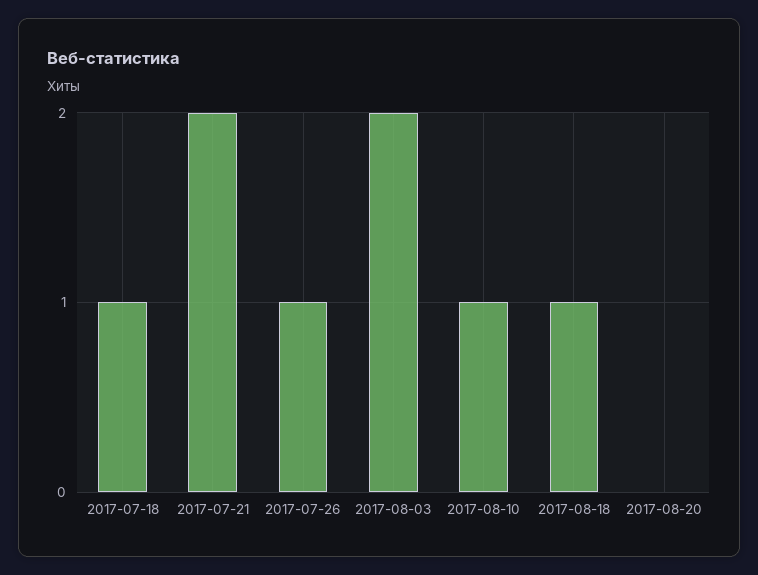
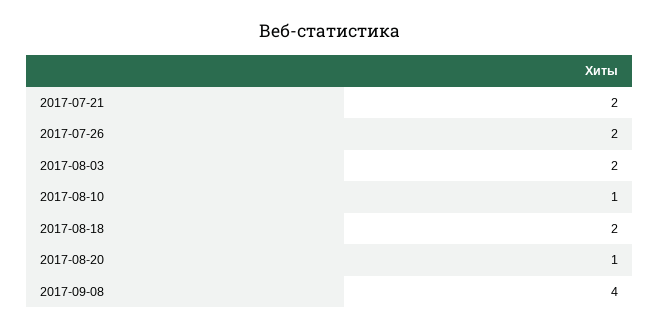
2017-07-18: 1 -> none
2017-07-26: 1 -> 2
2017-08-18: 1 -> 2
2017-08-20: 0 -> 1
2017-09-08: none -> 4

